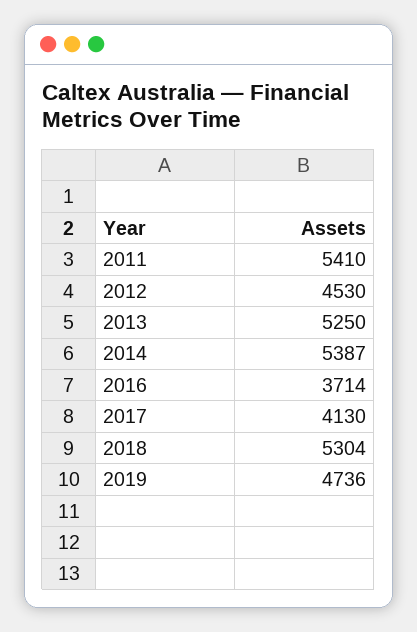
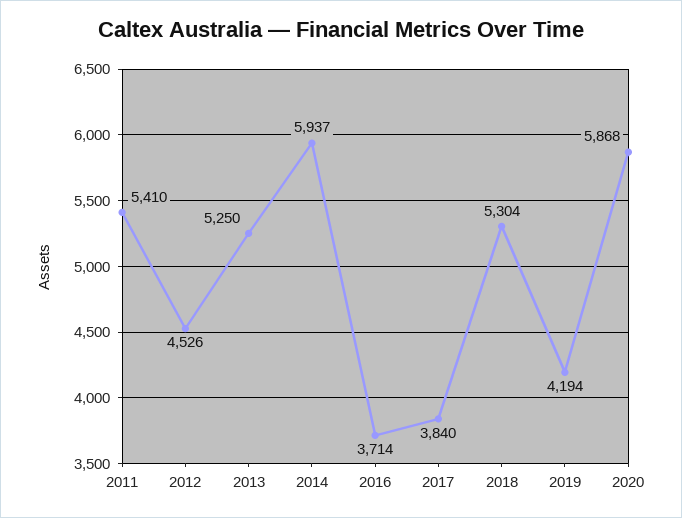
2012: 4530 -> 4526
2014: 5387 -> 5937
2017: 4130 -> 3840
2019: 4736 -> 4194
2020: none -> 5868

